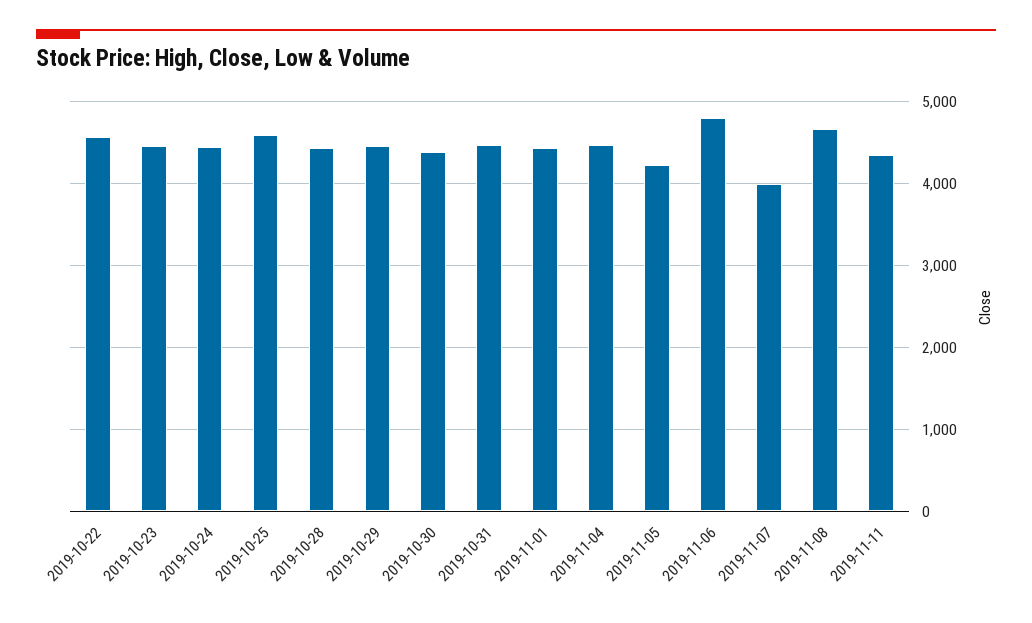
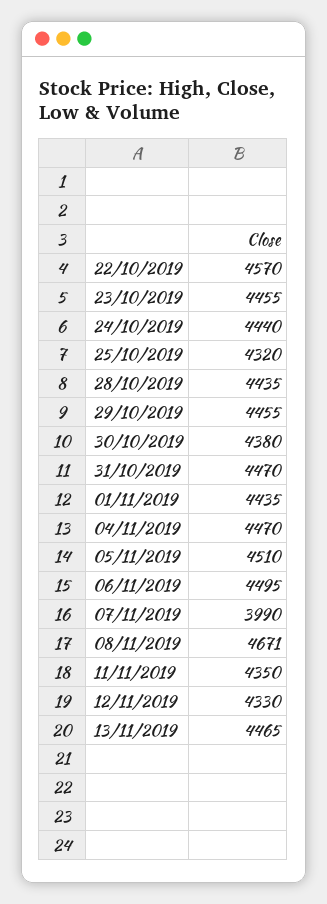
2019-10-25: 4600 -> 4320
2019-11-05: 4200 -> 4510
2019-11-06: 4800 -> 4495
12/11/2019: none -> 4330
13/11/2019: none -> 4465

